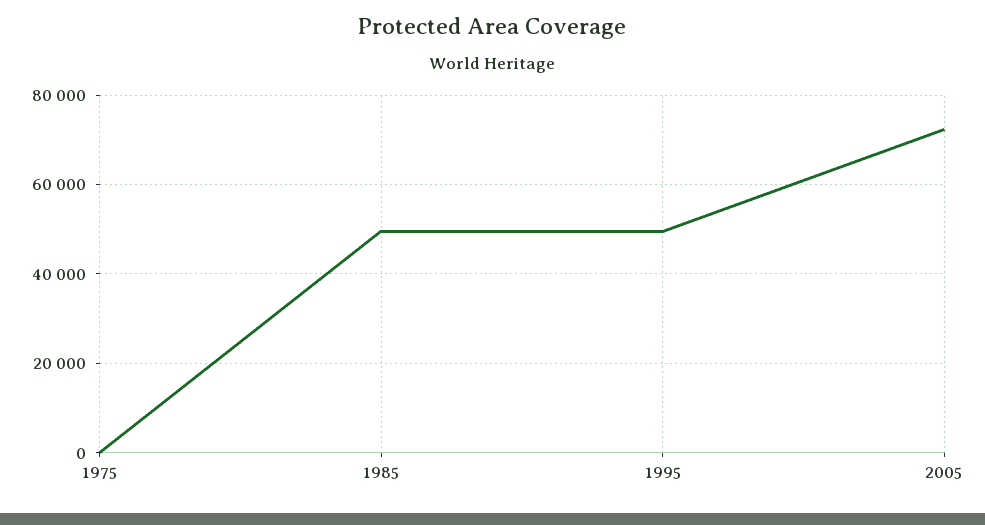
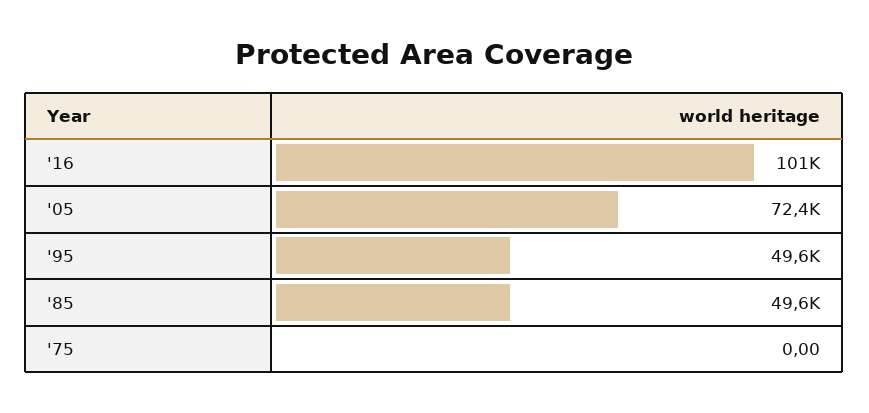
'16: none -> 101000

